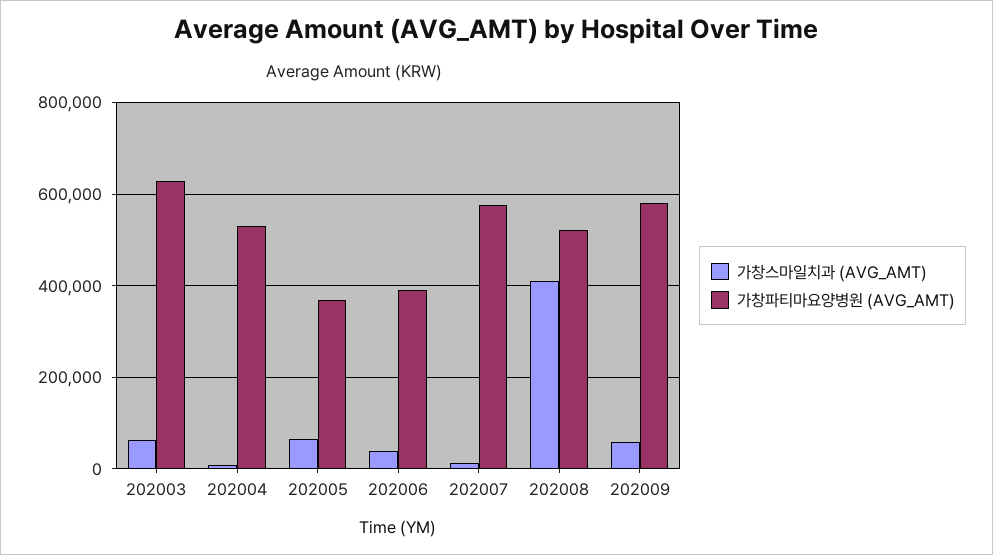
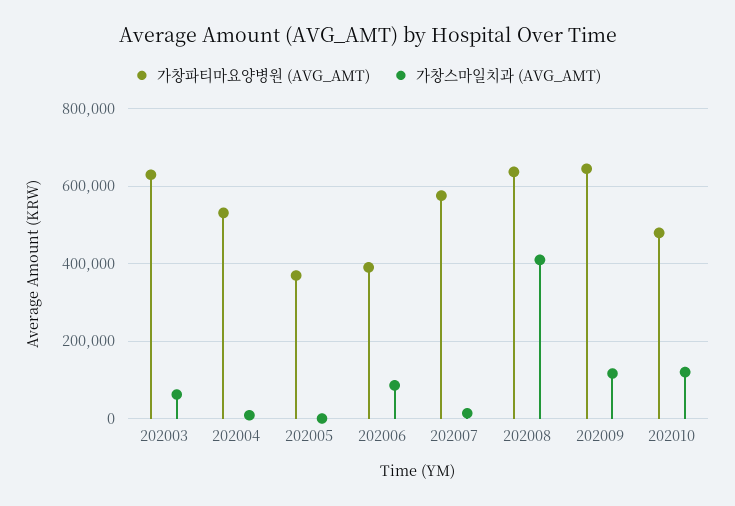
가창스마일치과 (AVG_AMT), 202005: 60000 -> 0
가창스마일치과 (AVG_AMT), 202006: 40000 -> 80000
가창파티마요양병원 (AVG_AMT), 202008: 520000 -> 640000
가창스마일치과 (AVG_AMT), 202009: 60000 -> 120000
가창파티마요양병원 (AVG_AMT), 202009: 580000 -> 640000
가창파티마요양병원 (AVG_AMT), 202010: none -> 480000
가창스마일치과 (AVG_AMT), 202010: none -> 120000

